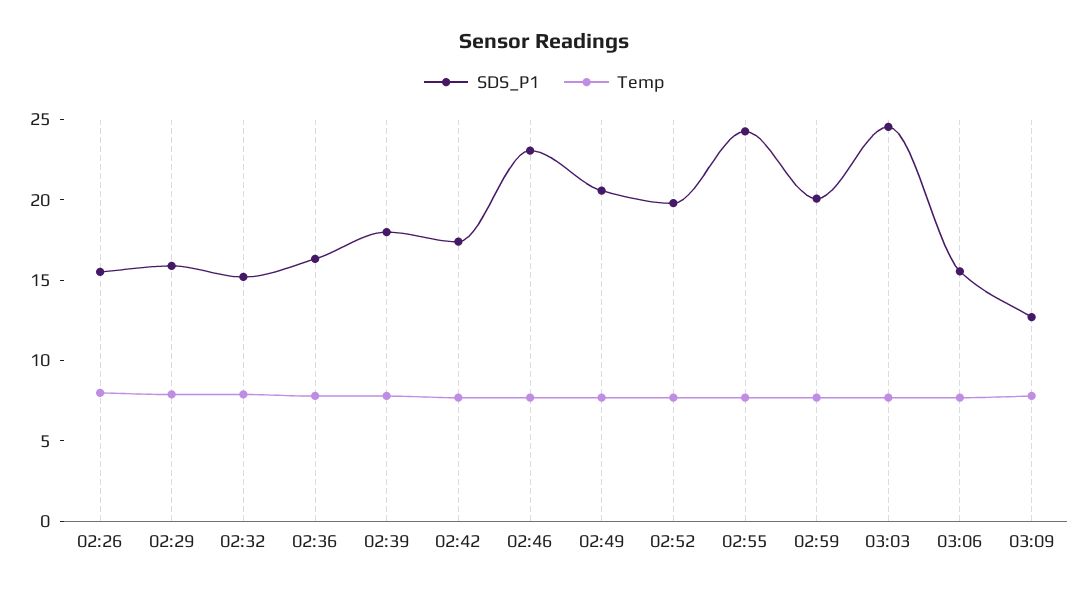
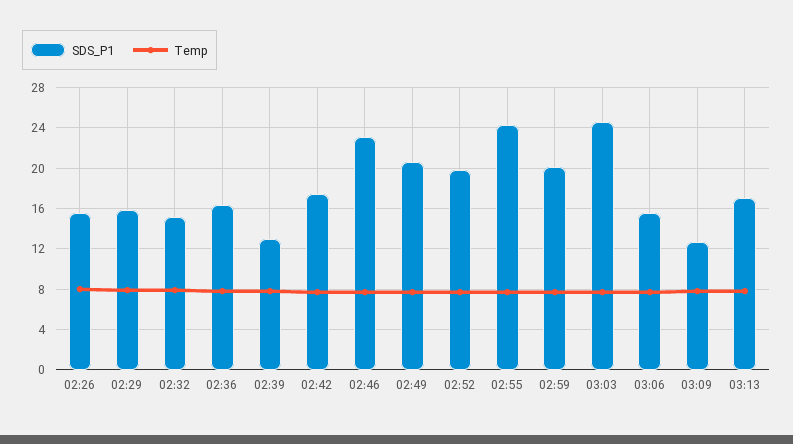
SDS_P1, 02:39: 18 -> 13
SDS_P1, 03:13: none -> 17
Temp, 03:13: none -> 8

